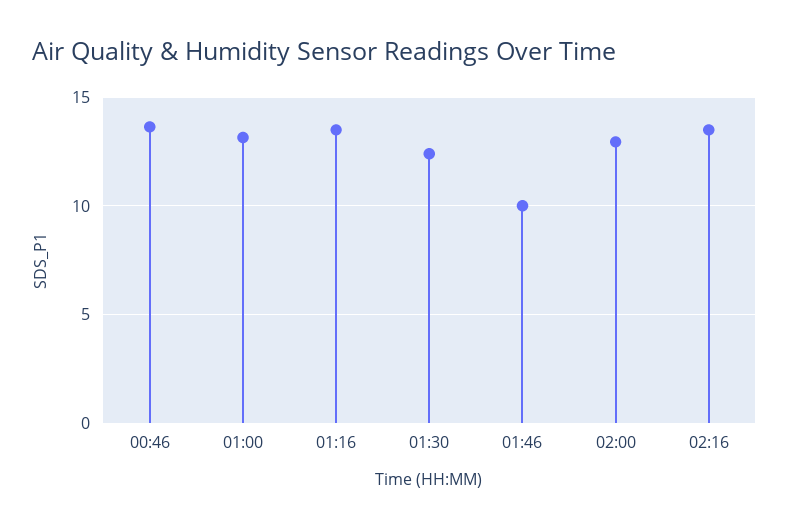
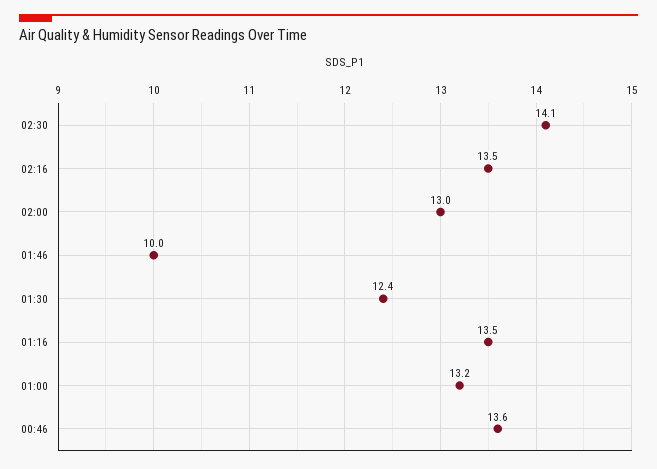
02:30: none -> 14.1

